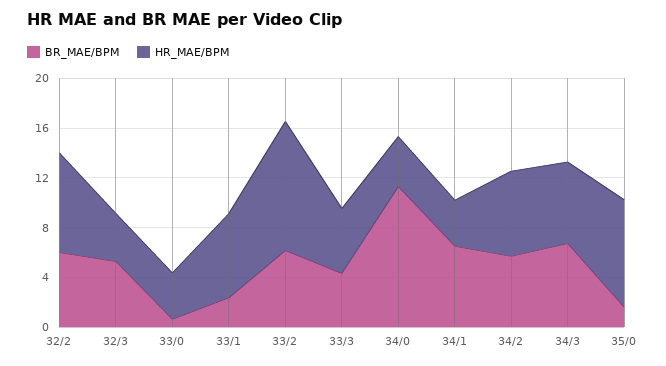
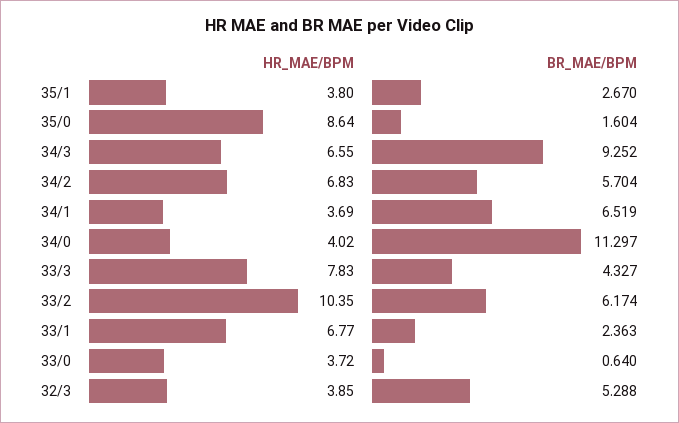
BR_MAE/BPM, 32/2: 6 -> none
HR_MAE/BPM, 32/2: 8 -> none
HR_MAE/BPM, 33/3: 5 -> 7.83
BR_MAE/BPM, 34/3: 7 -> 9.252
HR_MAE/BPM, 35/1: none -> 3.8
BR_MAE/BPM, 35/1: none -> 2.67

